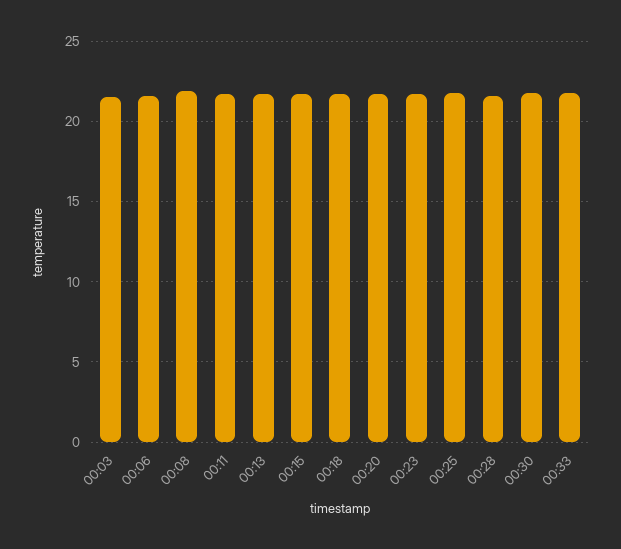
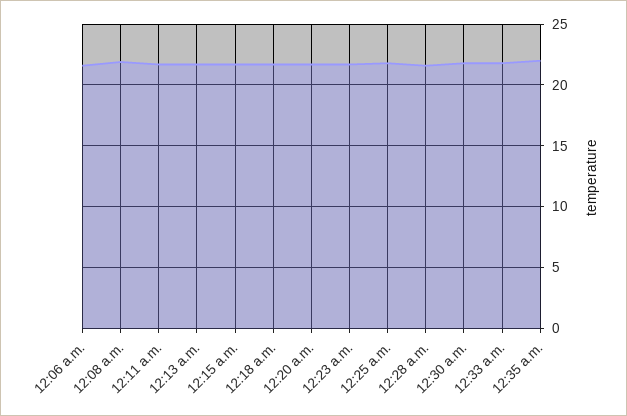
00:03: 21.5 -> none
12:35 a.m.: none -> 22

